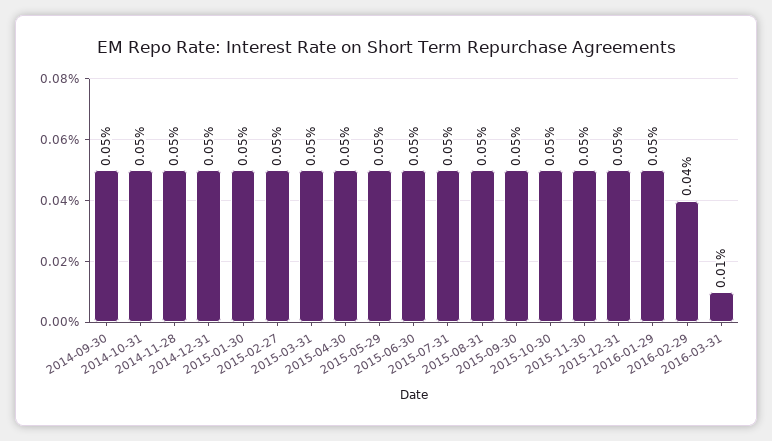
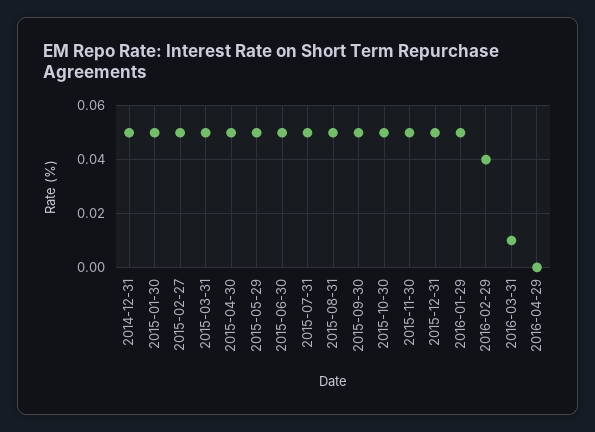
2014-09-30: 0.05 -> none
2014-10-31: 0.05 -> none
2014-11-28: 0.05 -> none
2016-04-29: none -> 0

